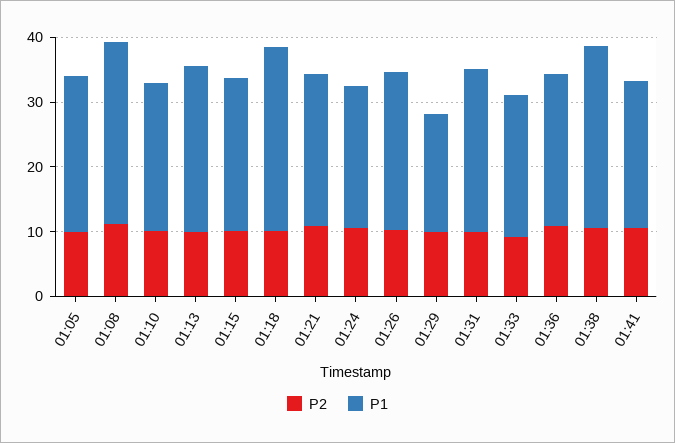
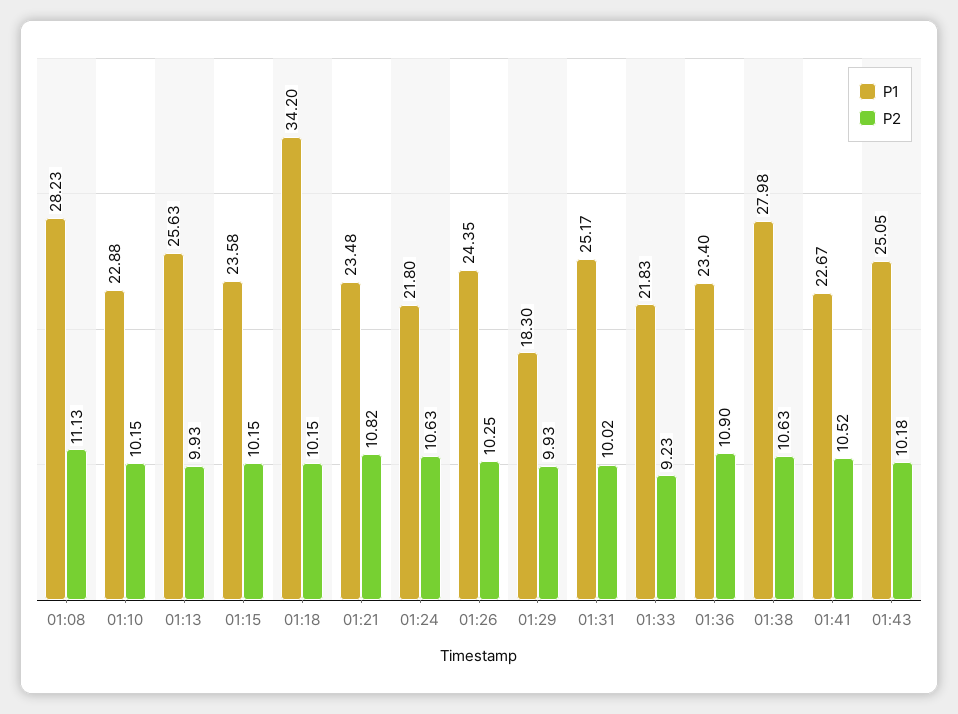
P2, 01:05: 10 -> none
P1, 01:05: 24 -> none
P1, 01:18: 28 -> 34.2
P1, 01:43: none -> 25.05
P2, 01:43: none -> 10.18

